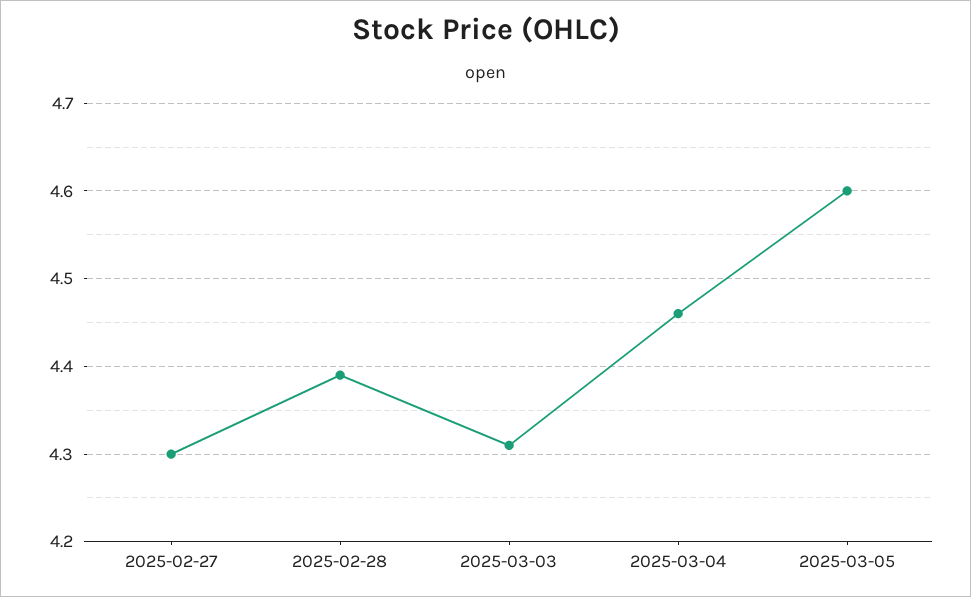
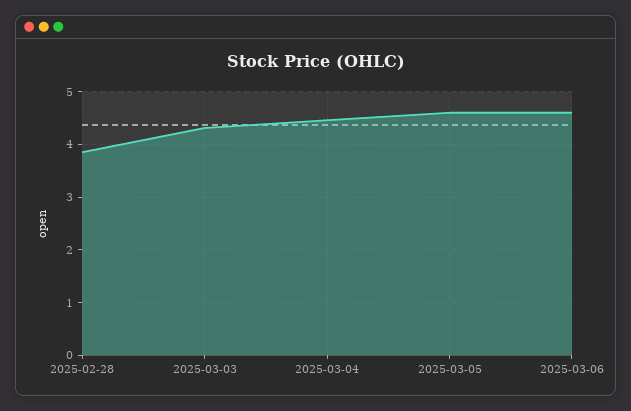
2025-02-27: 4.3 -> none
2025-02-28: 4.39 -> 3.8
2025-03-06: none -> 4.6

